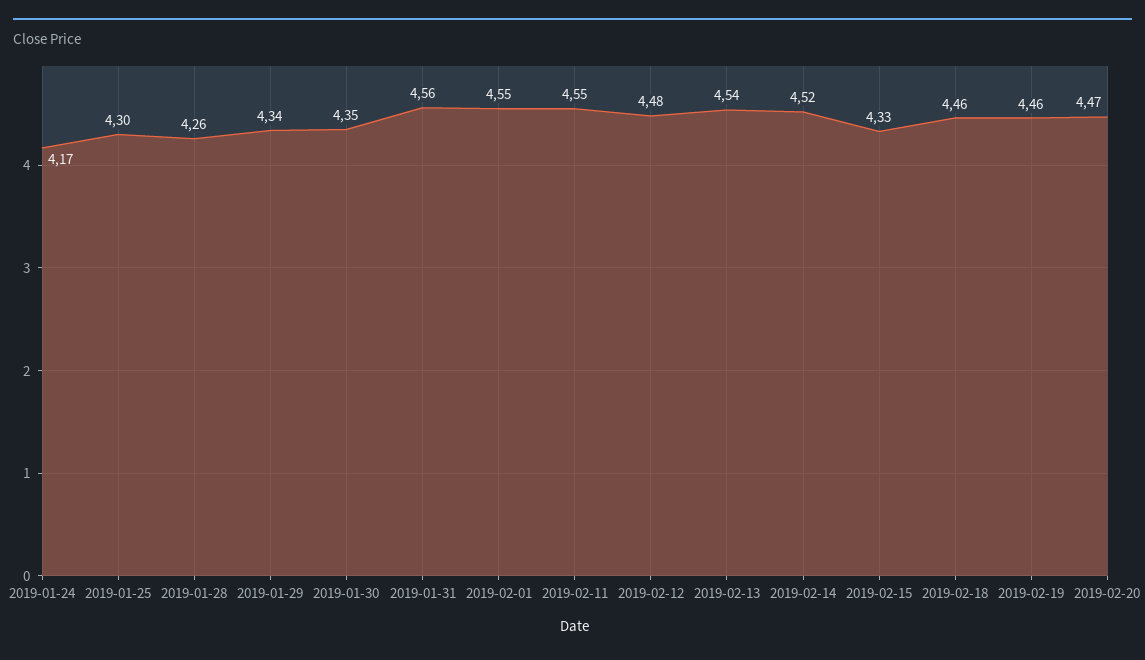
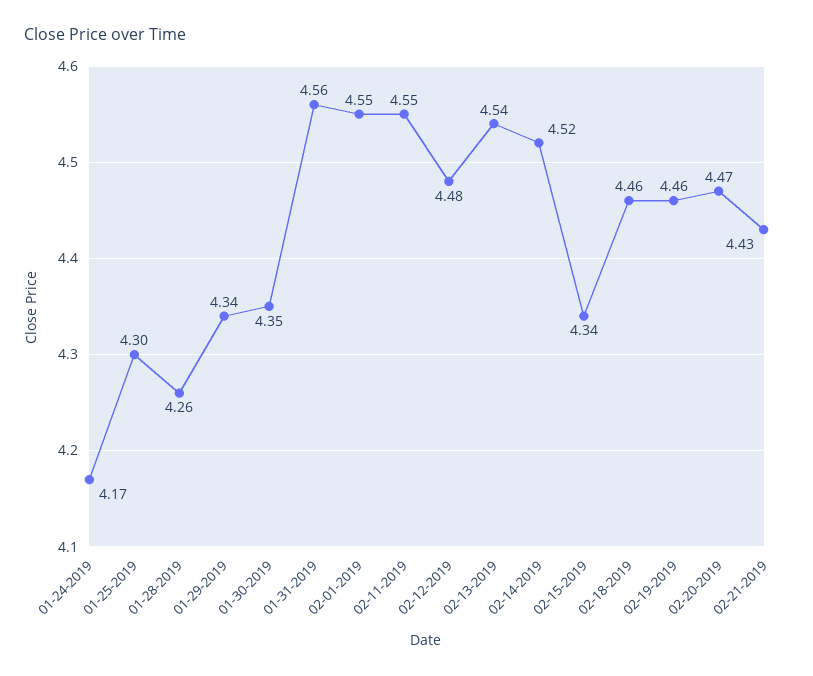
2019-02-15: 4.33 -> 4.34
02-21-2019: none -> 4.43

